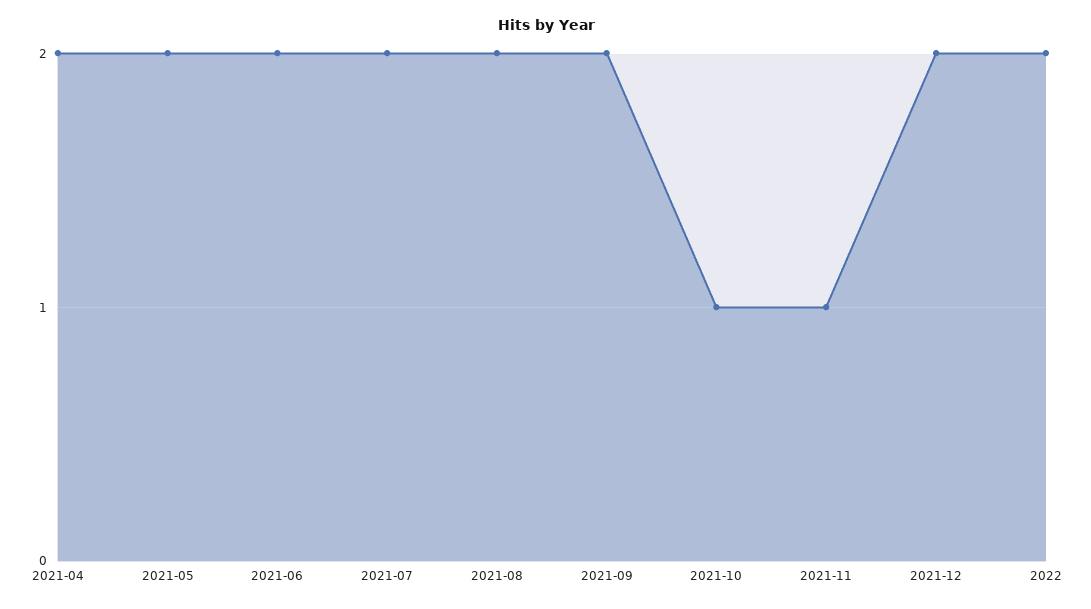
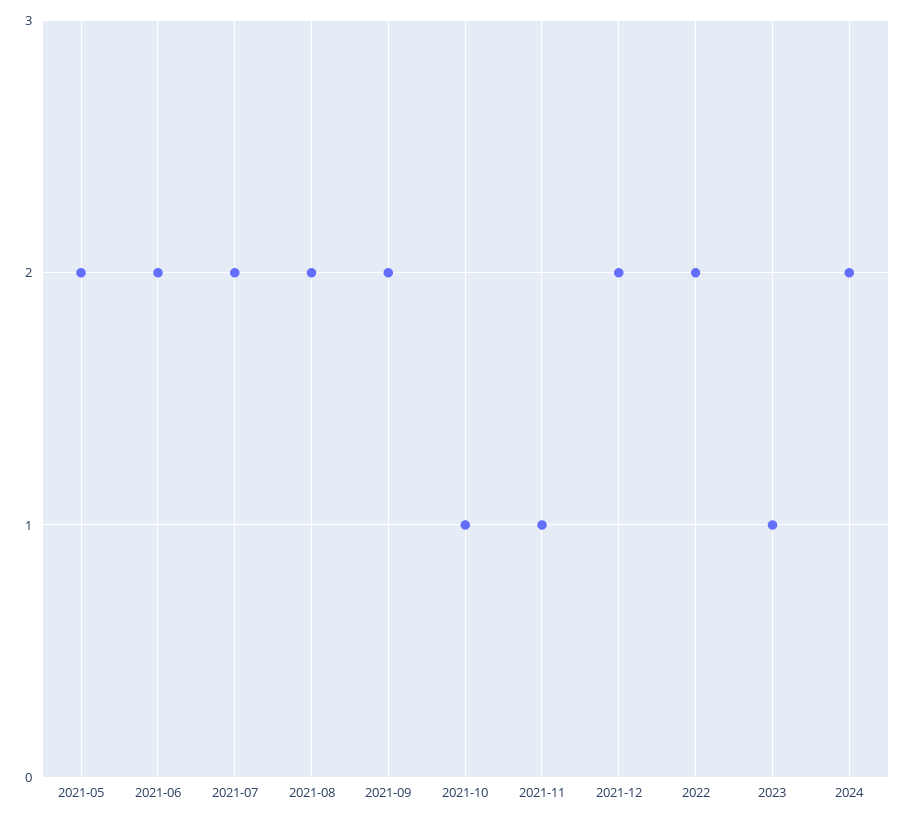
2021-04: 2 -> none
2023: none -> 1
2024: none -> 2

